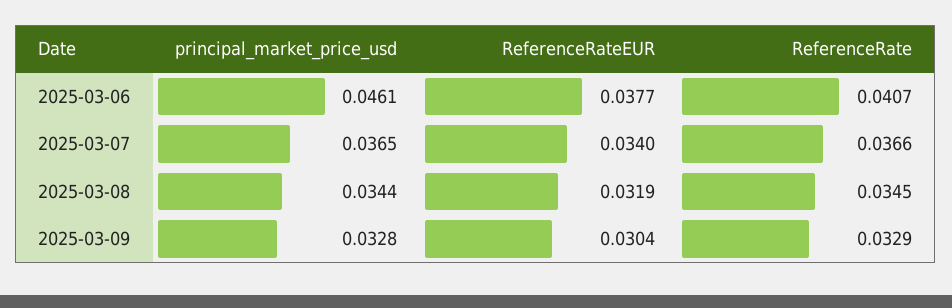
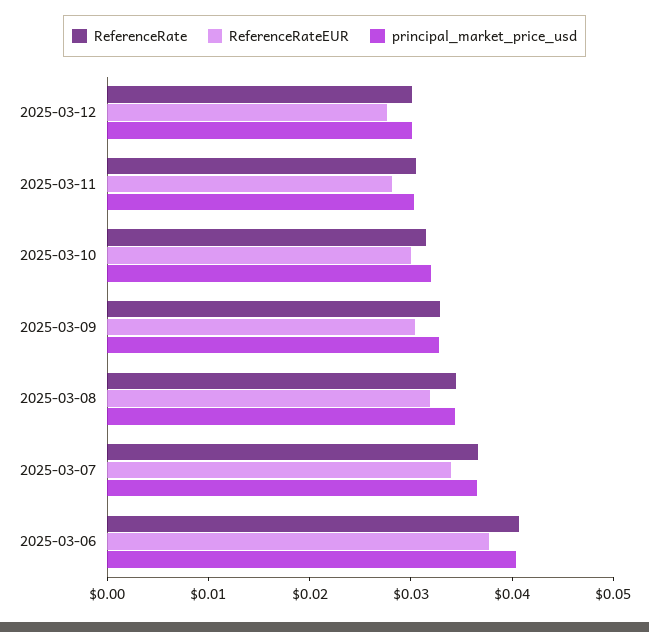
principal_market_price_usd, 2025-03-06: 0.0461 -> 0.04
ReferenceRate, 2025-03-12: none -> 0.03
ReferenceRateEUR, 2025-03-12: none -> 0.028
principal_market_price_usd, 2025-03-12: none -> 0.03
ReferenceRate, 2025-03-11: none -> 0.03
ReferenceRateEUR, 2025-03-11: none -> 0.028
principal_market_price_usd, 2025-03-11: none -> 0.03
ReferenceRate, 2025-03-10: none -> 0.032
ReferenceRateEUR, 2025-03-10: none -> 0.03
principal_market_price_usd, 2025-03-10: none -> 0.032

